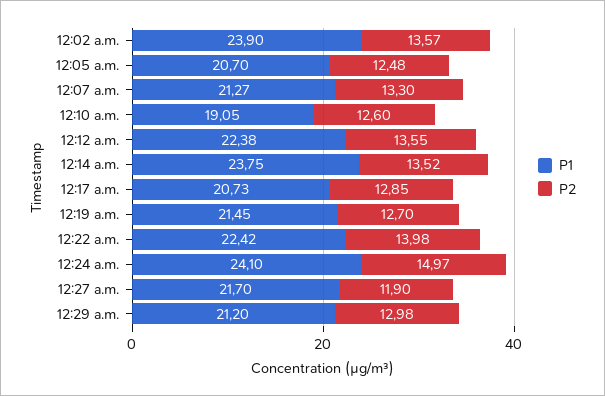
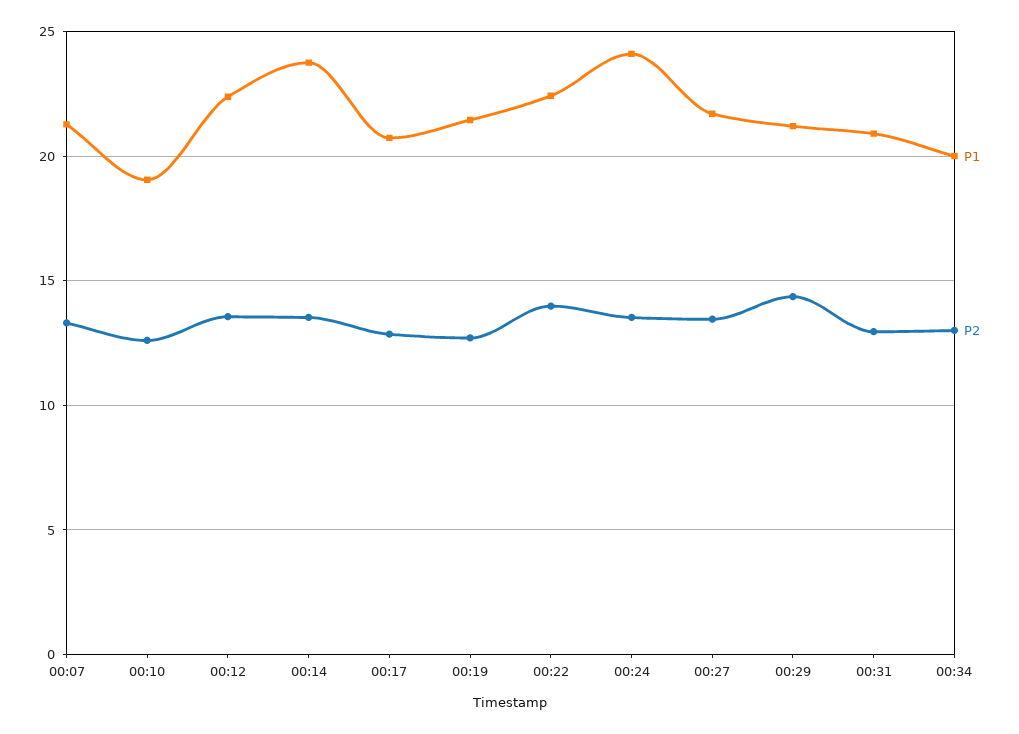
P1, 12:02 a.m.: 23.9 -> none
P2, 12:02 a.m.: 13.57 -> none
P1, 12:05 a.m.: 20.7 -> none
P2, 12:05 a.m.: 12.48 -> none
P2, 12:24 a.m.: 14.97 -> 13.5
P2, 12:27 a.m.: 11.9 -> 13.5
P2, 12:29 a.m.: 12.98 -> 14.5
P1, 00:31: none -> 21
P2, 00:31: none -> 13
P1, 00:34: none -> 20
P2, 00:34: none -> 13

